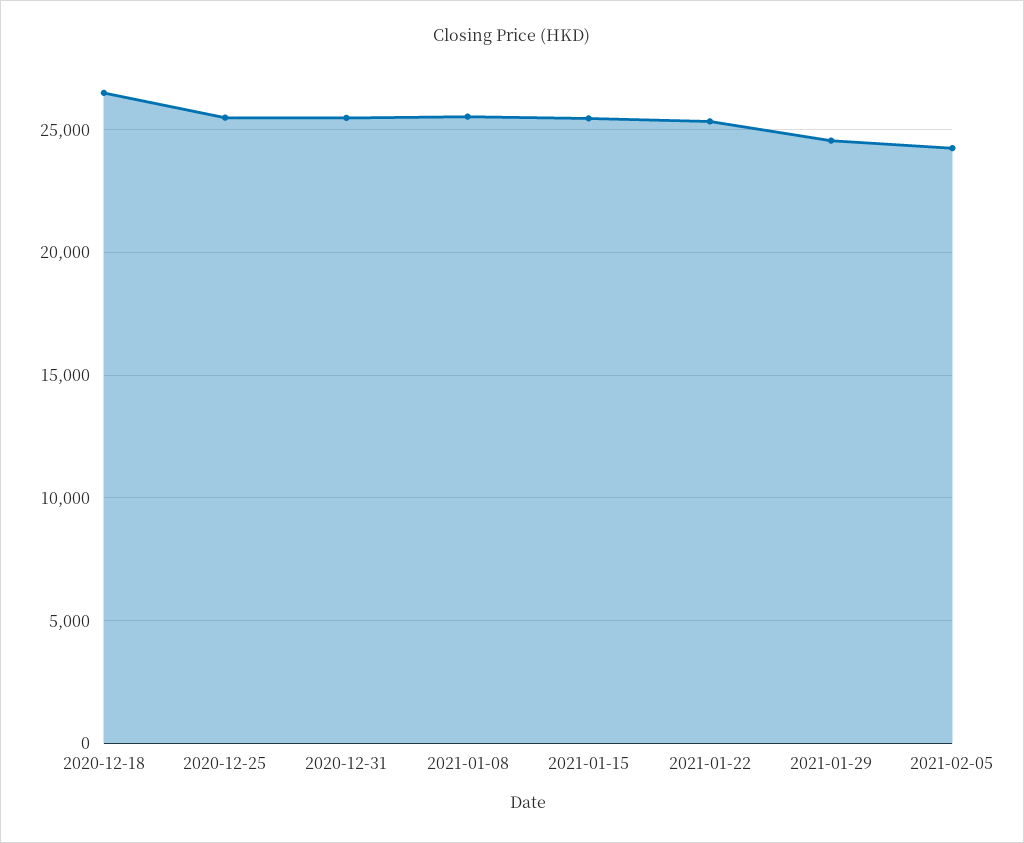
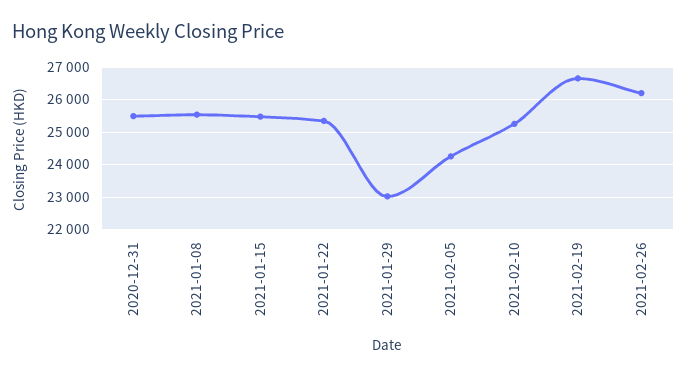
2020-12-18: 26500 -> none
2020-12-25: 25500 -> none
2021-01-29: 24500 -> 23000
2021-02-10: none -> 25200
2021-02-19: none -> 26600
2021-02-26: none -> 26200

